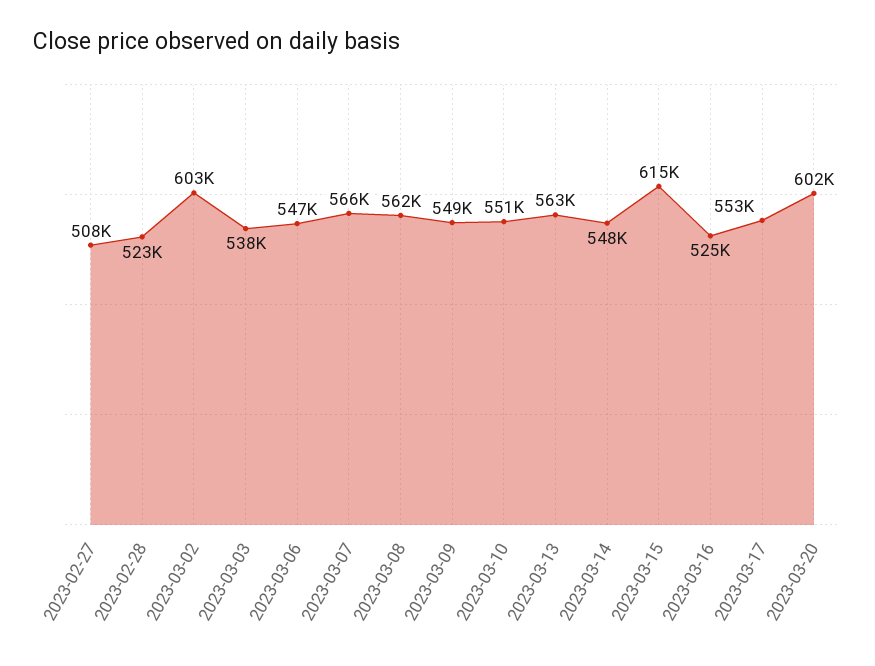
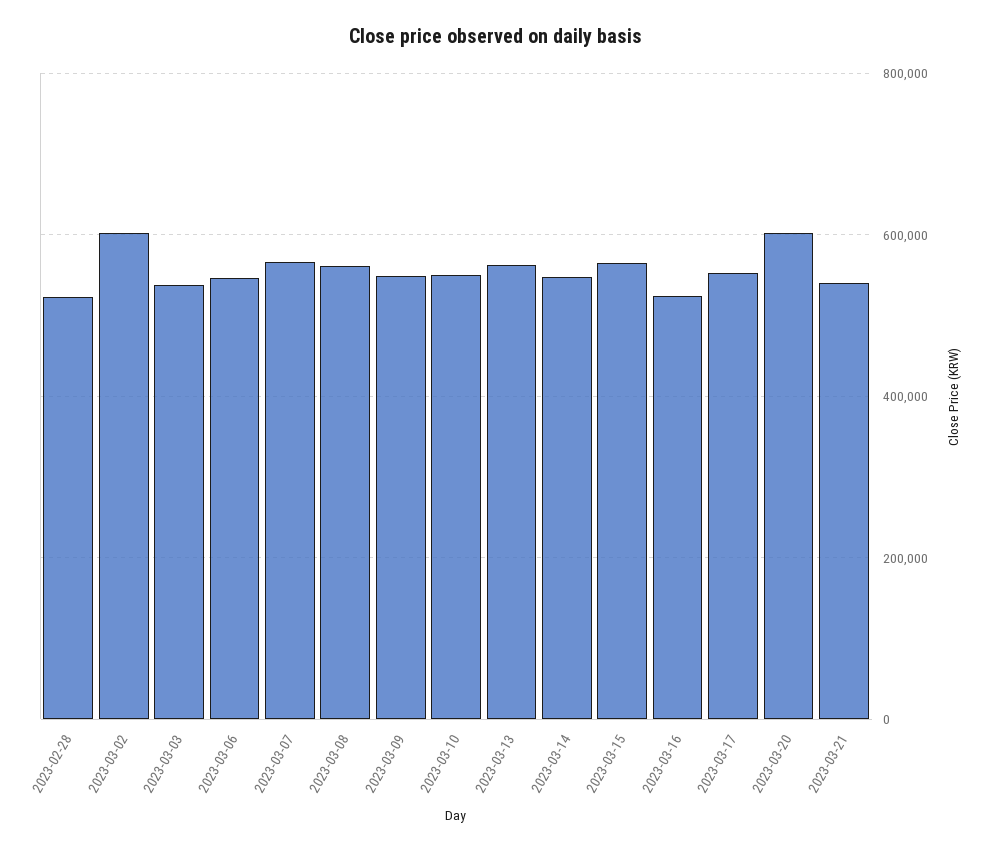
2023-02-27: 508000 -> none
2023-03-15: 615000 -> 560000
2023-03-21: none -> 540000

